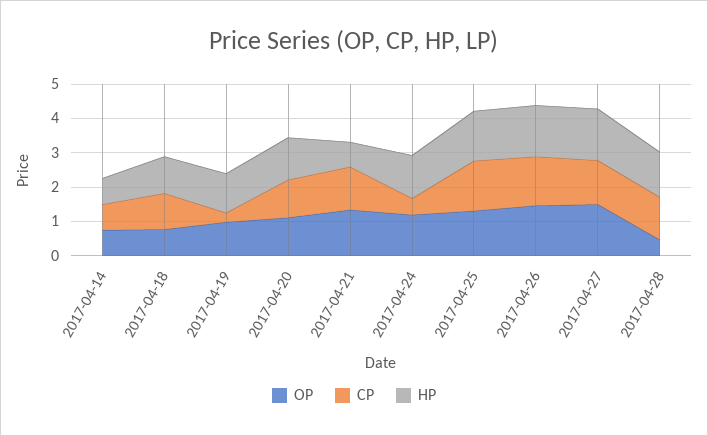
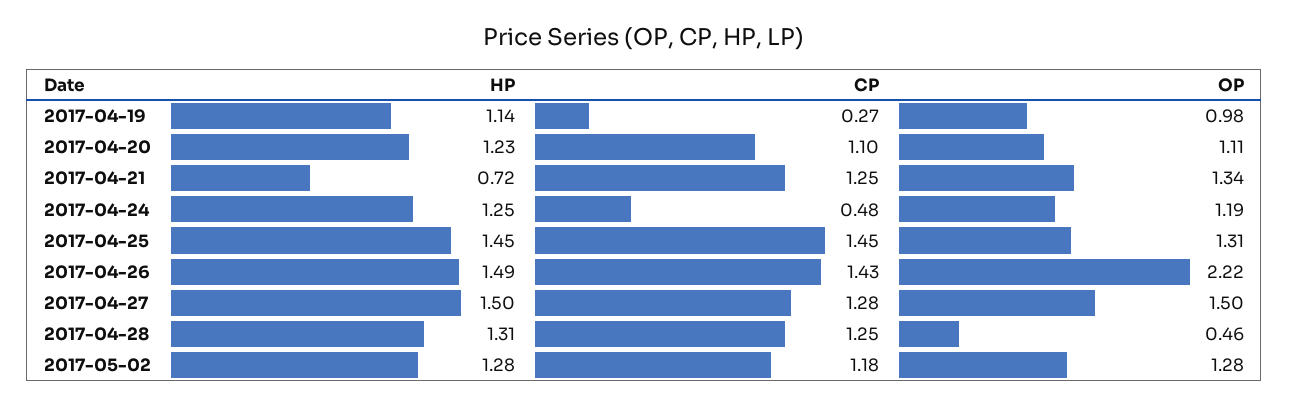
OP, 2017-04-14: 0.75 -> none
CP, 2017-04-14: 0.75 -> none
HP, 2017-04-14: 0.75 -> none
OP, 2017-04-18: 0.75 -> none
CP, 2017-04-18: 1 -> none
HP, 2017-04-18: 1 -> none
OP, 2017-04-26: 1.5 -> 2.22
HP, 2017-05-02: none -> 1.28
CP, 2017-05-02: none -> 1.18
OP, 2017-05-02: none -> 1.28

